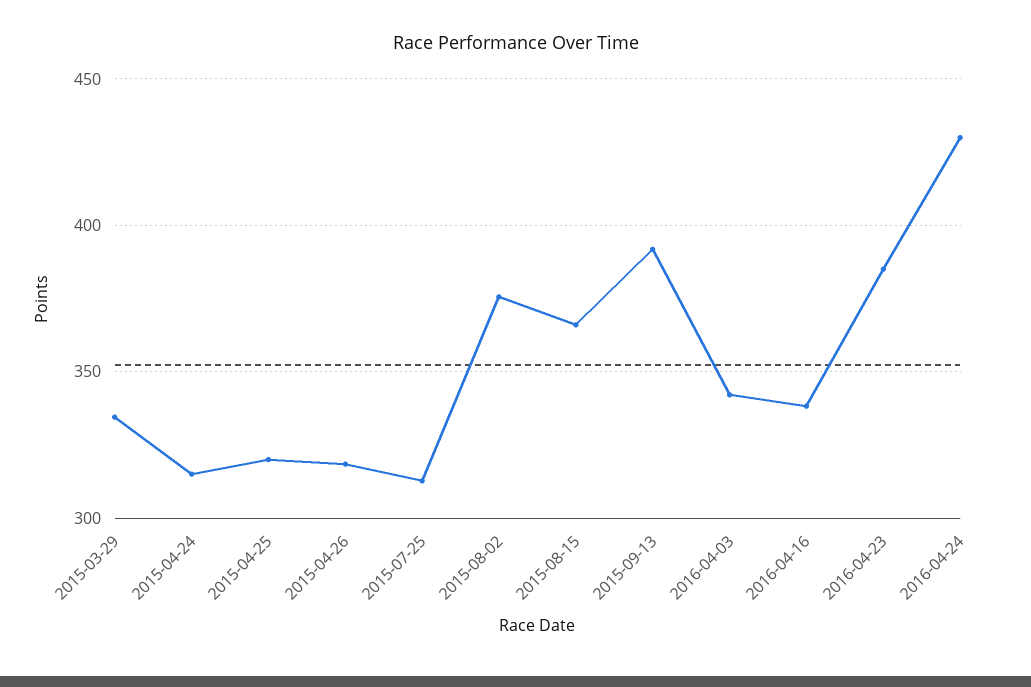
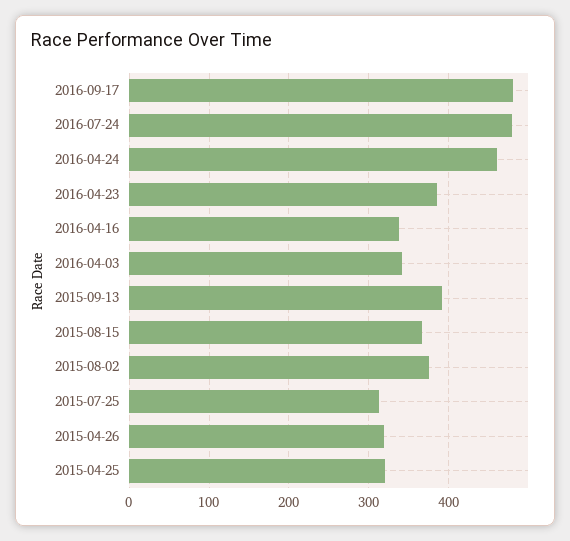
2015-03-29: 335 -> none
2015-04-24: 315 -> none
2016-04-24: 430 -> 460
2016-09-17: none -> 480
2016-07-24: none -> 480

